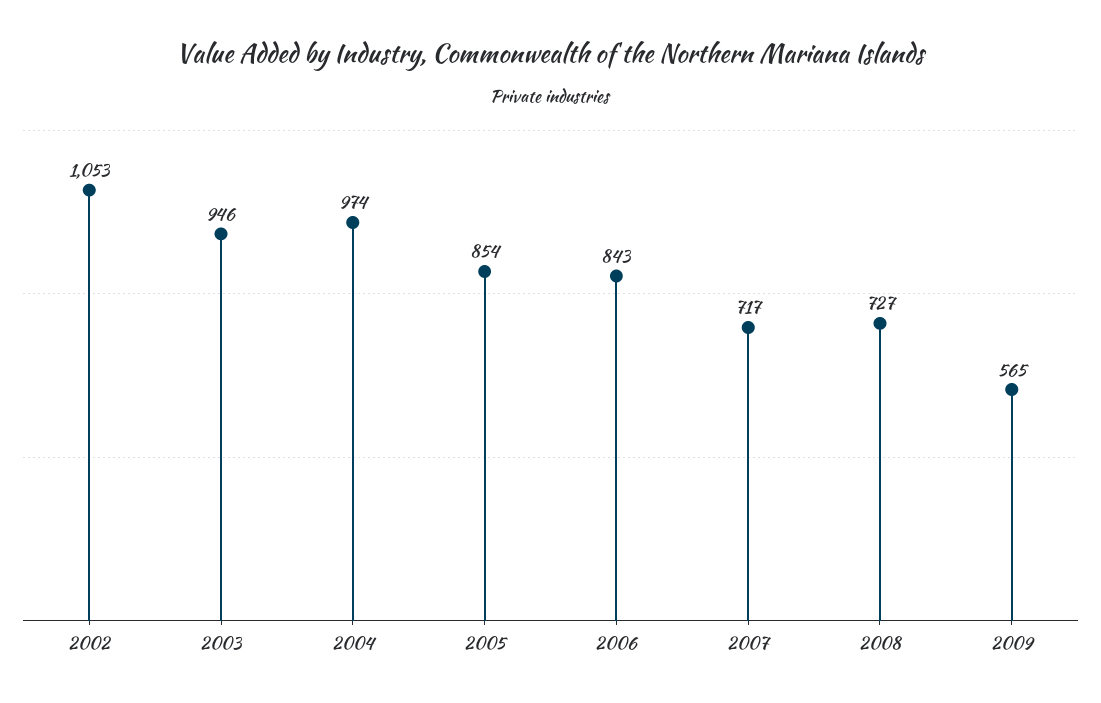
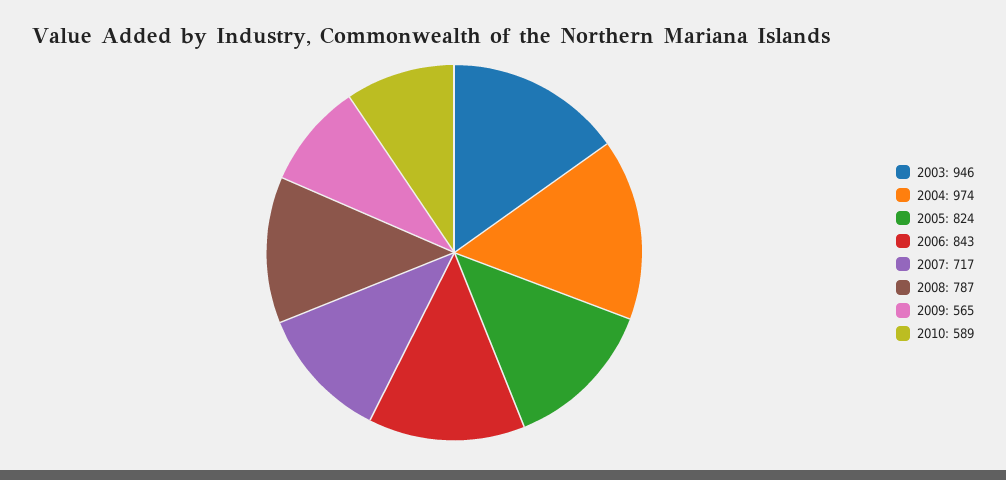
2002: 1053 -> none
2005: 854 -> 824
2008: 727 -> 787
2010: none -> 589

